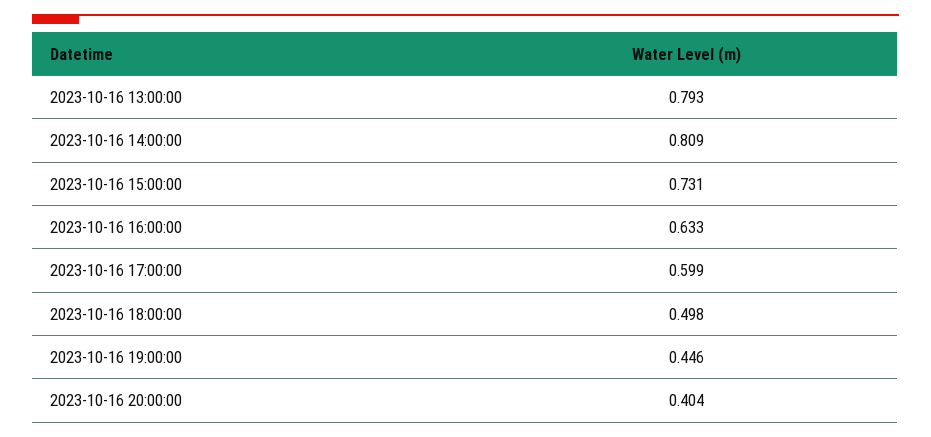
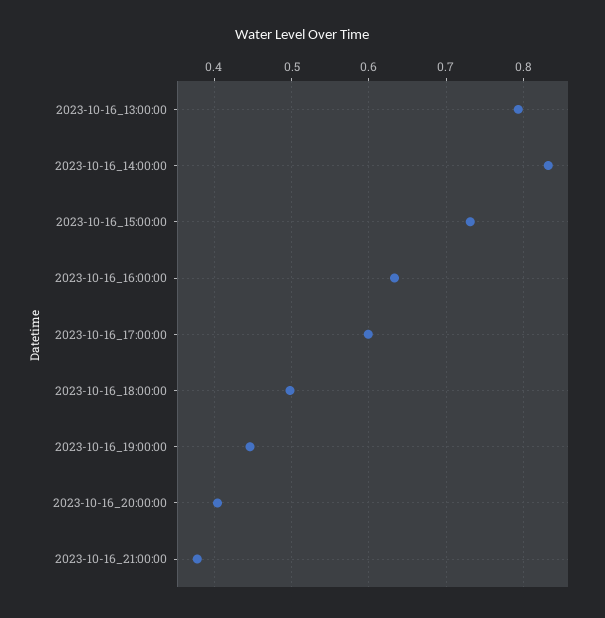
2023-10-16 14:00:00: 0.809 -> 0.83
2023-10-16_21:00:00: none -> 0.38

